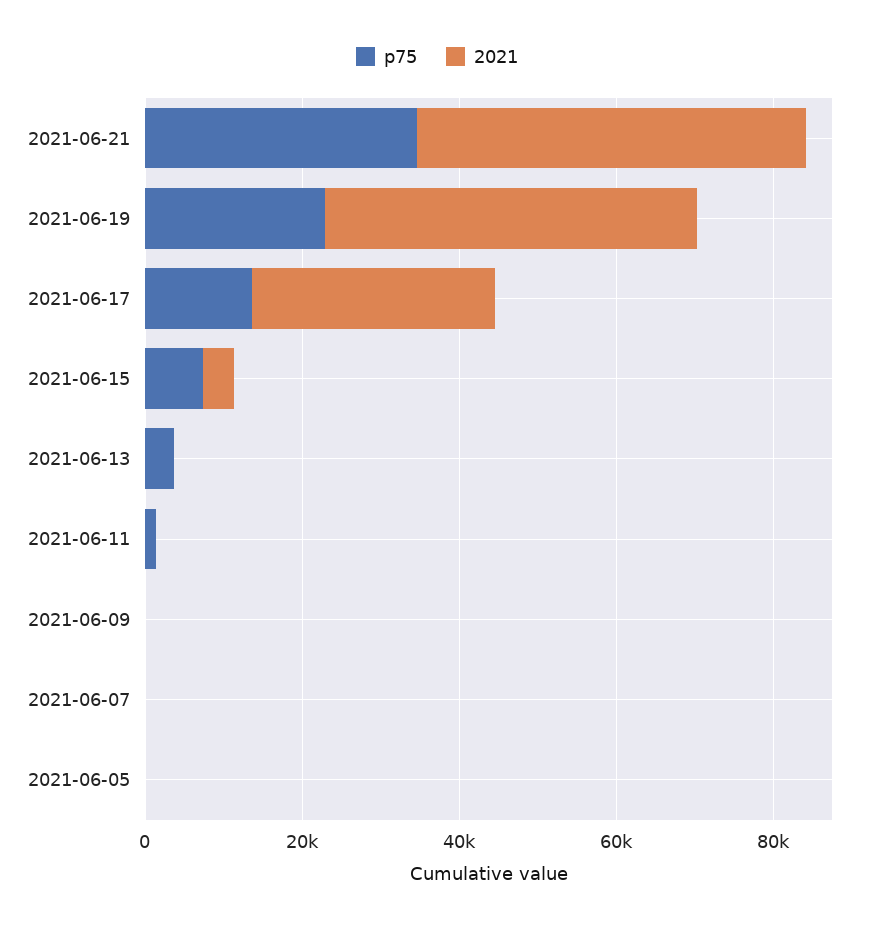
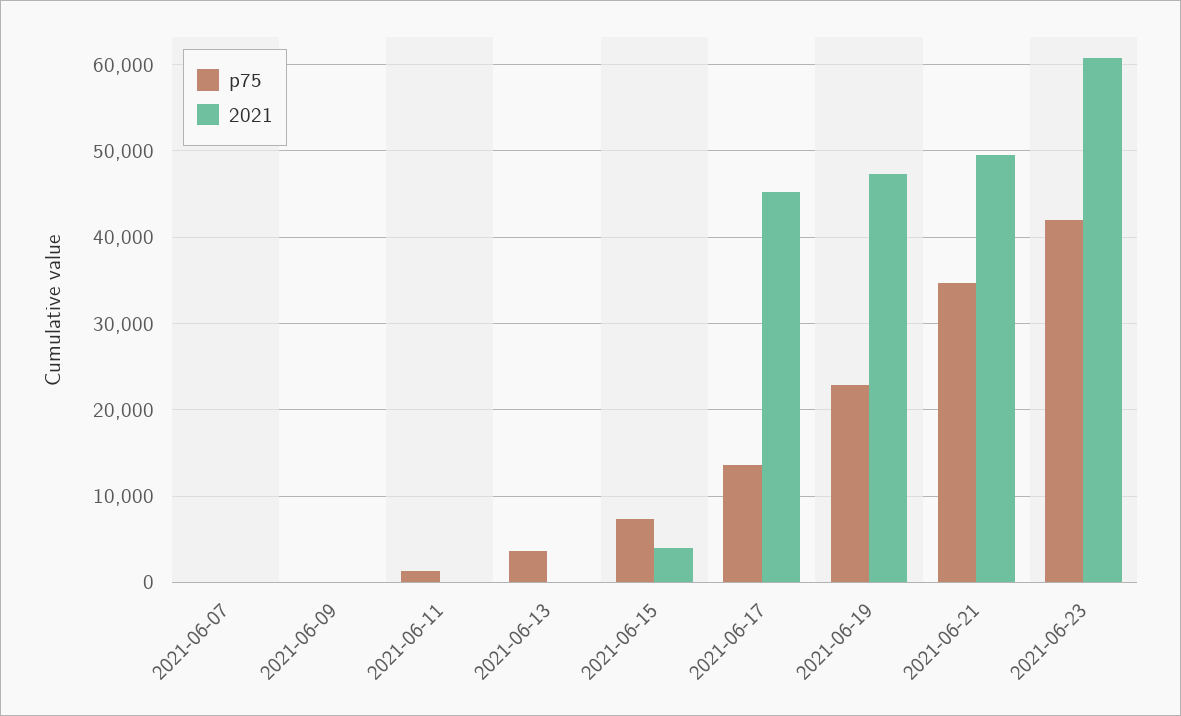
2021, 2021-06-17: 30000 -> 45000
p75, 2021-06-05: 0 -> none
2021, 2021-06-05: 0 -> none
p75, 2021-06-23: none -> 42000
2021, 2021-06-23: none -> 61000

